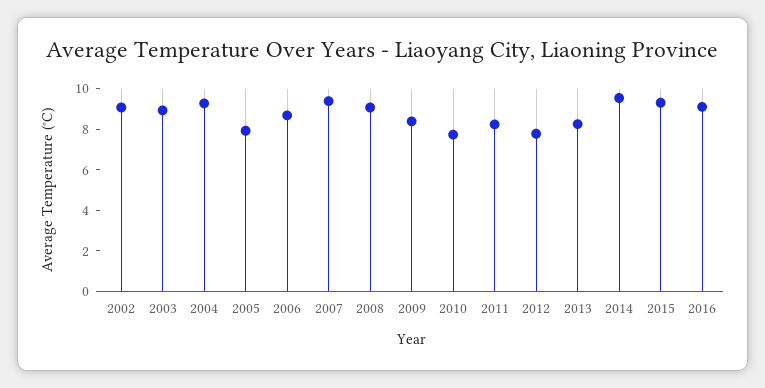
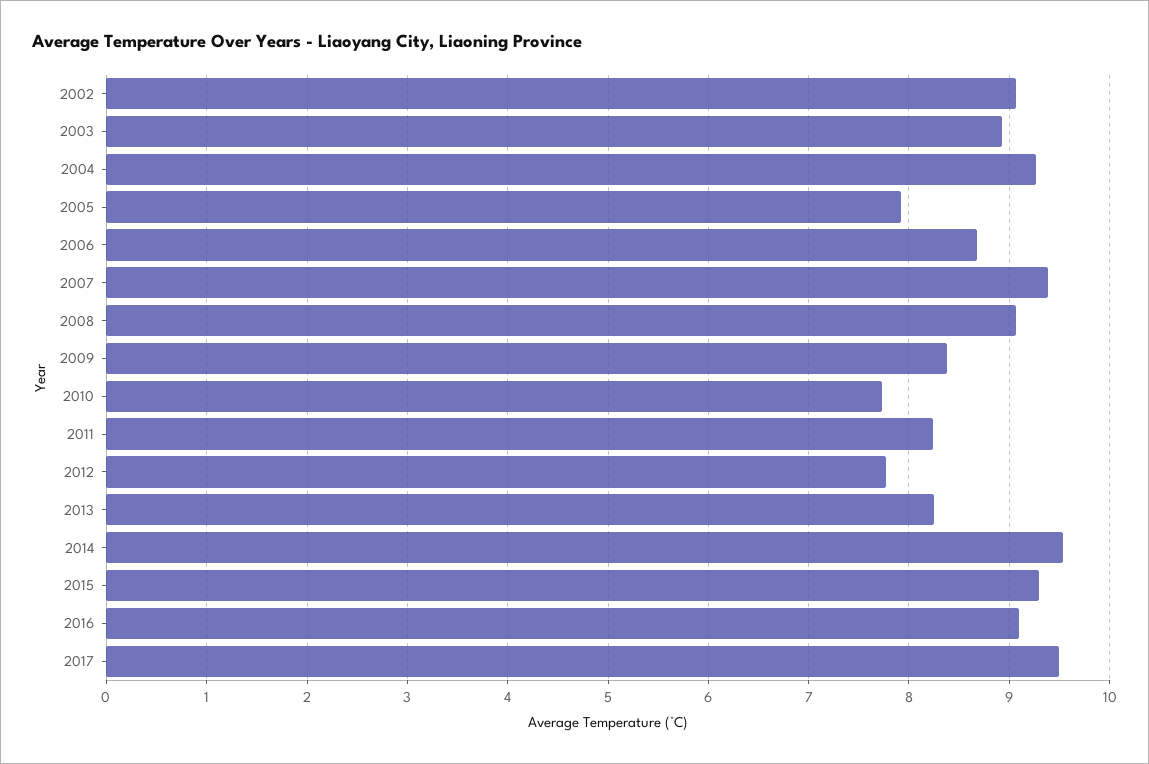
2017: none -> 9.5

